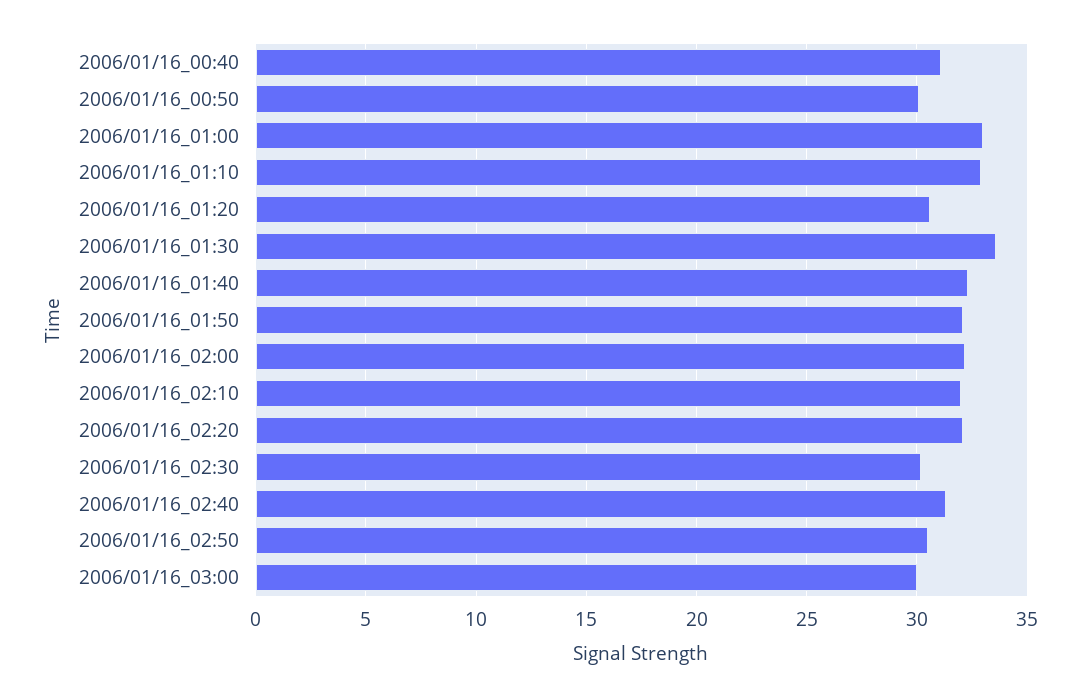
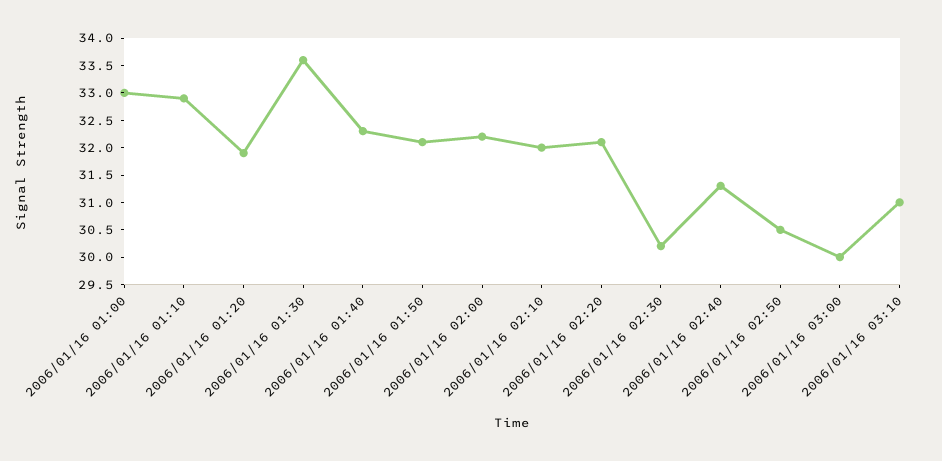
2006/01/16_00:40: 31 -> none
2006/01/16_00:50: 30 -> none
2006/01/16_01:20: 30.5 -> 32
2006/01/16 03:10: none -> 31

